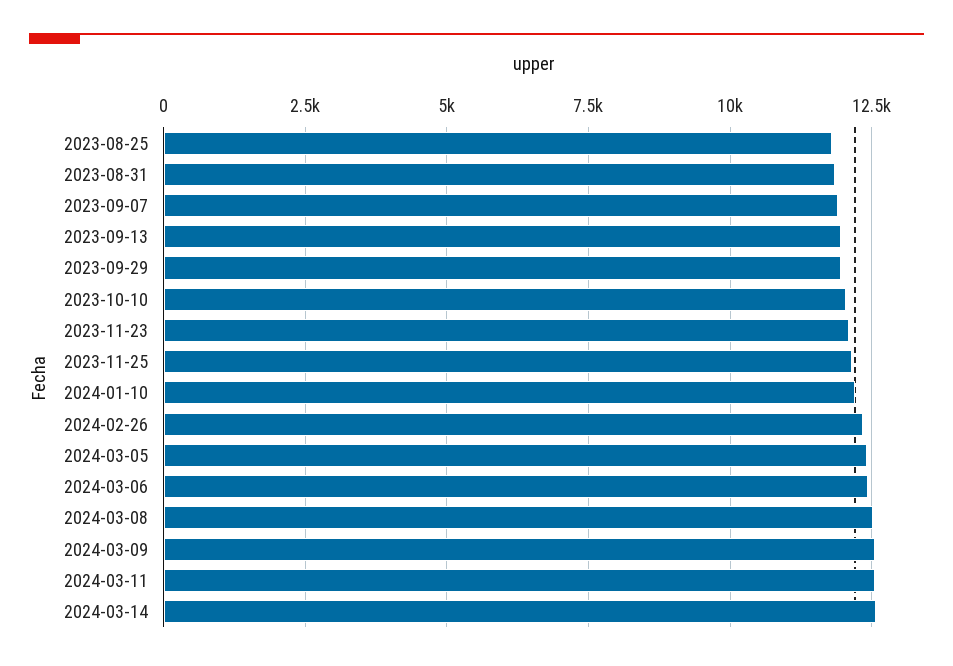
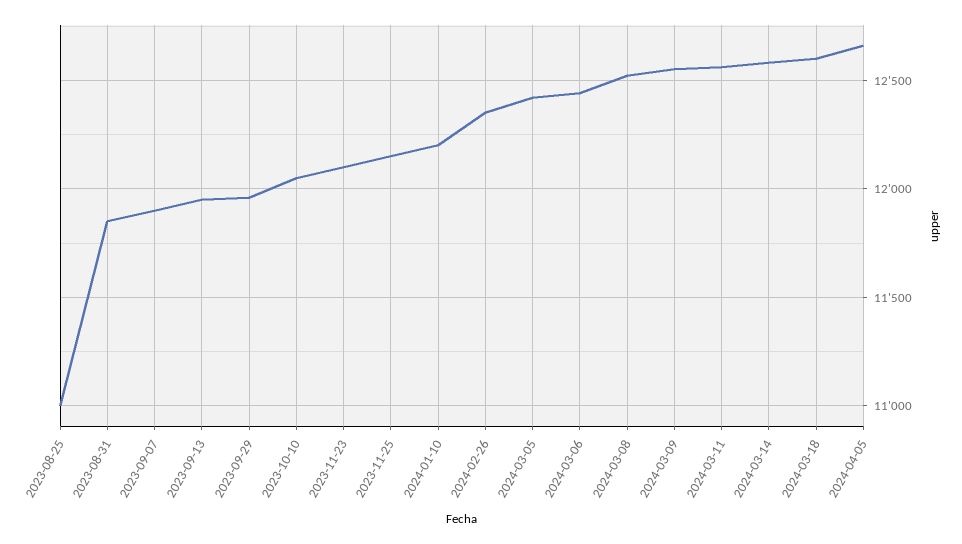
2023-08-25: 11750 -> 11000
2024-03-18: none -> 12600
2024-04-05: none -> 12650

